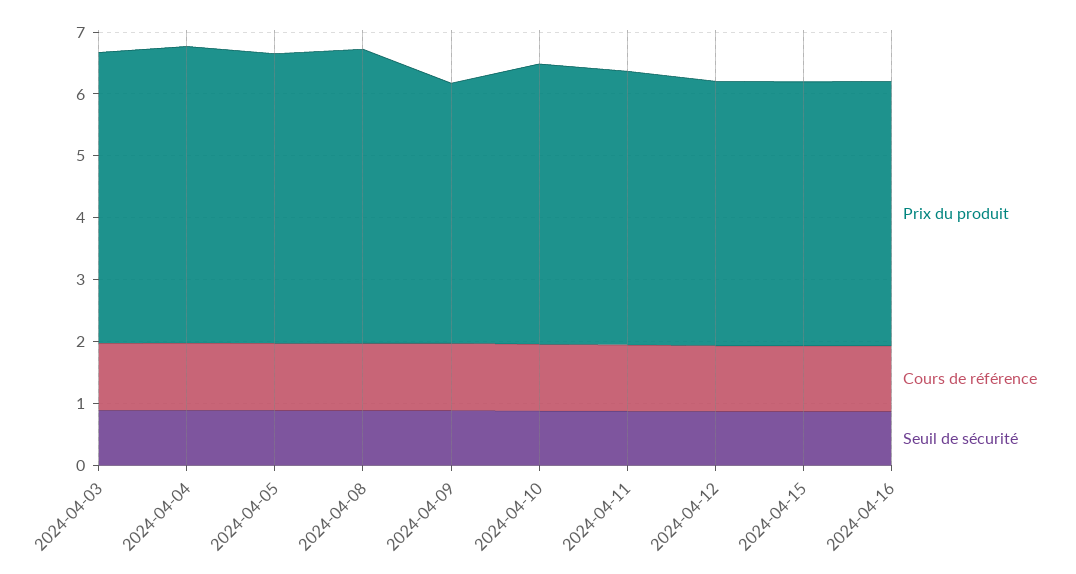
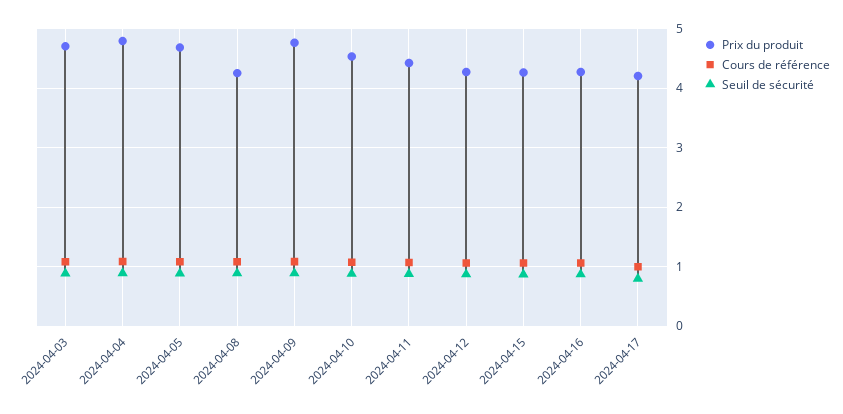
Prix du produit, 2024-04-08: 4.8 -> 4.2
Prix du produit, 2024-04-09: 4.2 -> 4.8
Prix du produit, 2024-04-17: none -> 4.2
Cours de référence, 2024-04-17: none -> 1
Seuil de sécurité, 2024-04-17: none -> 0.8

